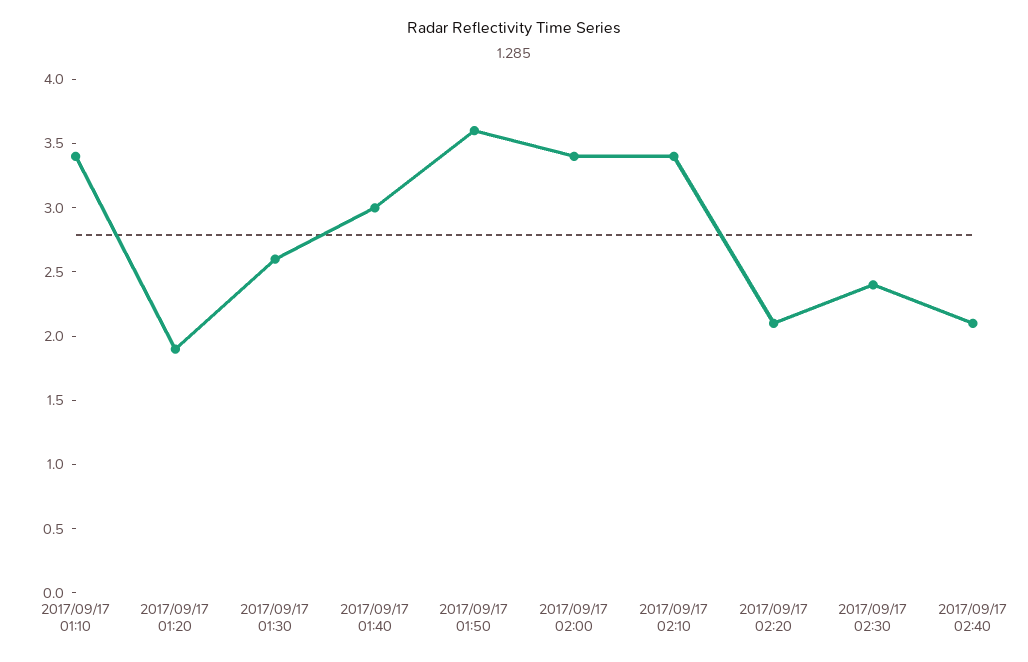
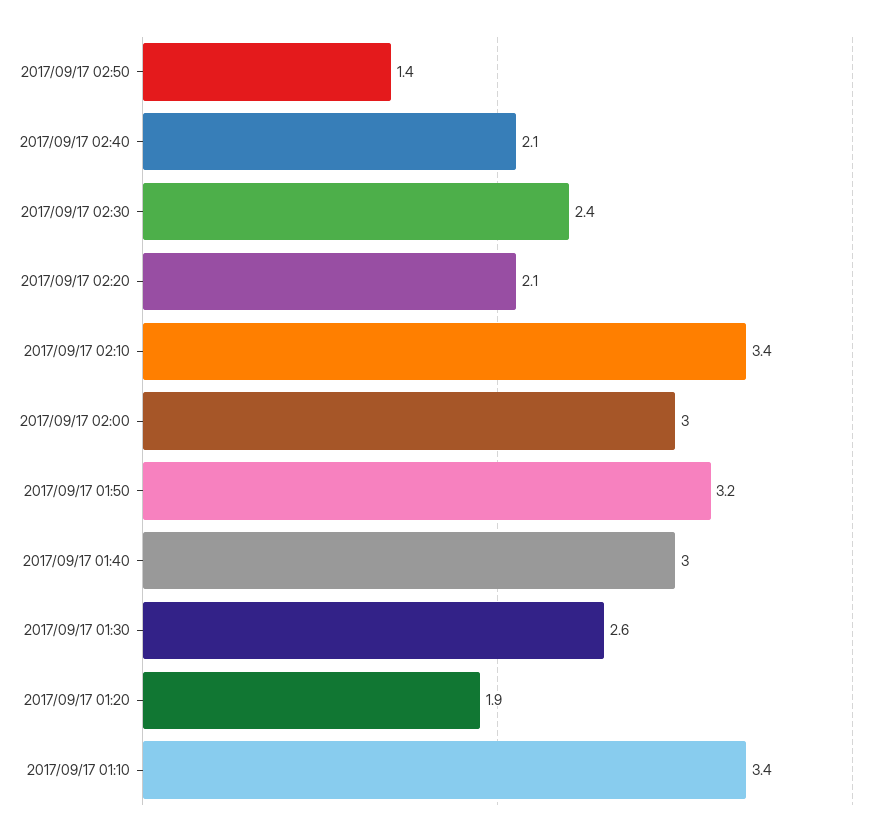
2017/09/17 01:50: 3.6 -> 3.2
2017/09/17 02:00: 3.4 -> 3
2017/09/17 02:50: none -> 1.4

